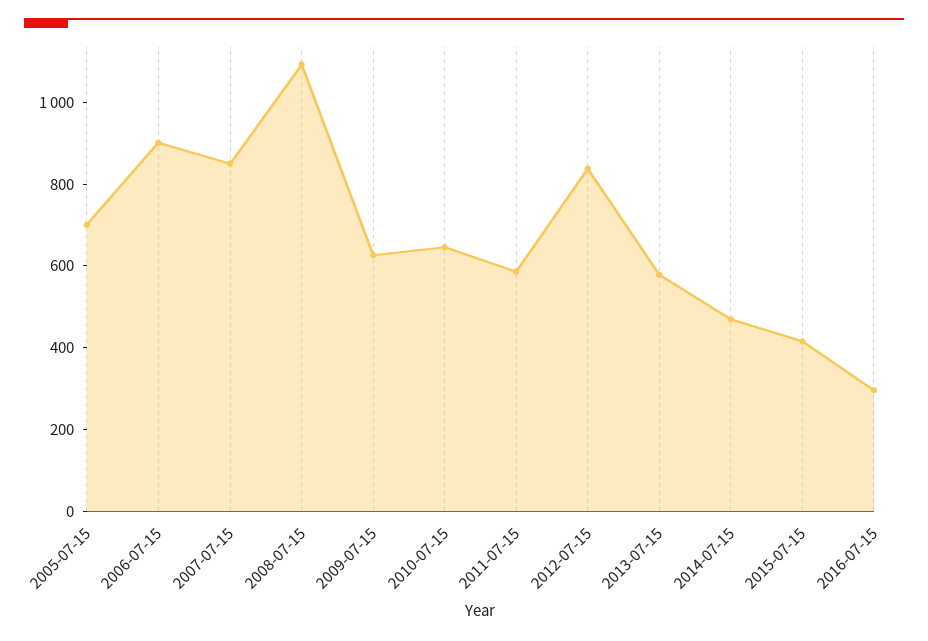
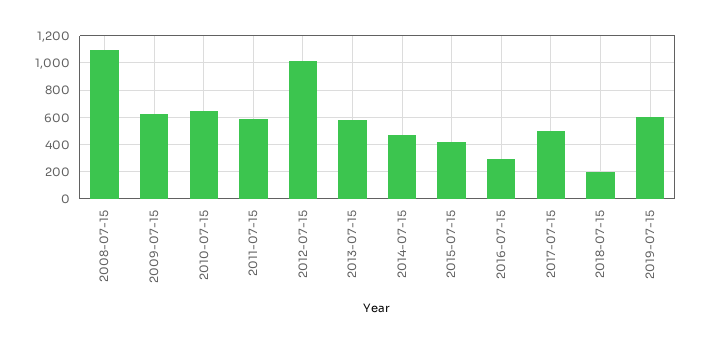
2005-07-15: 700 -> none
2006-07-15: 900 -> none
2007-07-15: 850 -> none
2012-07-15: 850 -> 1000
2017-07-15: none -> 500
2018-07-15: none -> 200
2019-07-15: none -> 600

